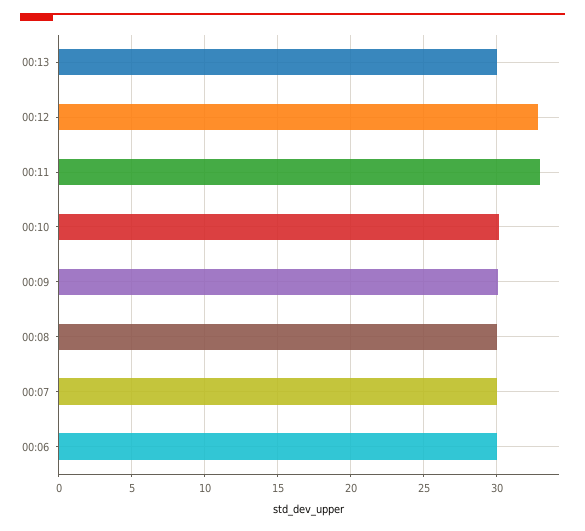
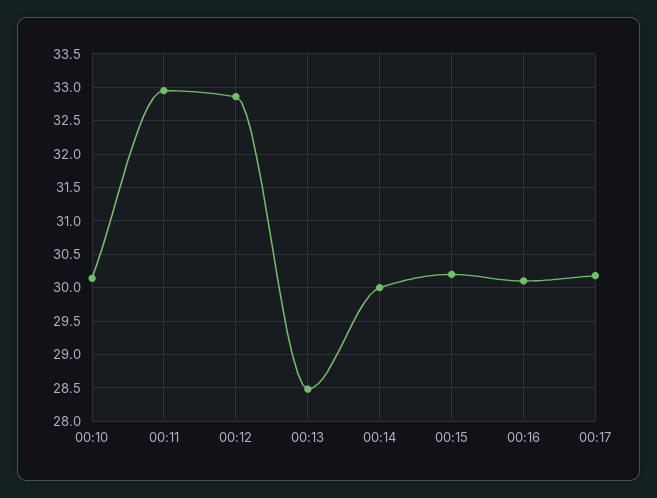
00:13: 30 -> 28.5
00:09: 30 -> none
00:08: 30 -> none
00:07: 30 -> none
00:06: 30 -> none
00:14: none -> 30
00:15: none -> 30.2
00:16: none -> 30.1
00:17: none -> 30.2

